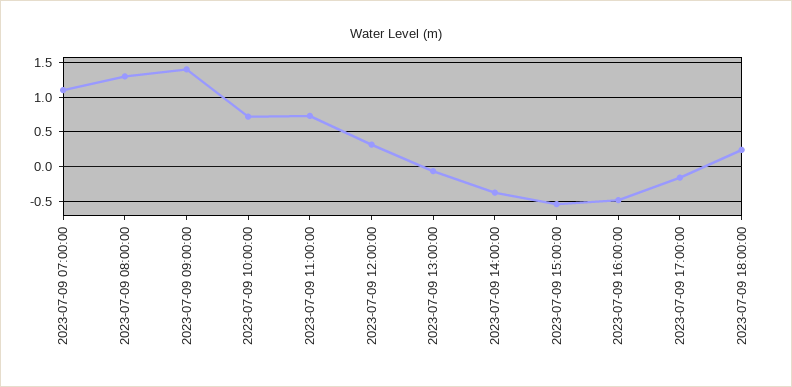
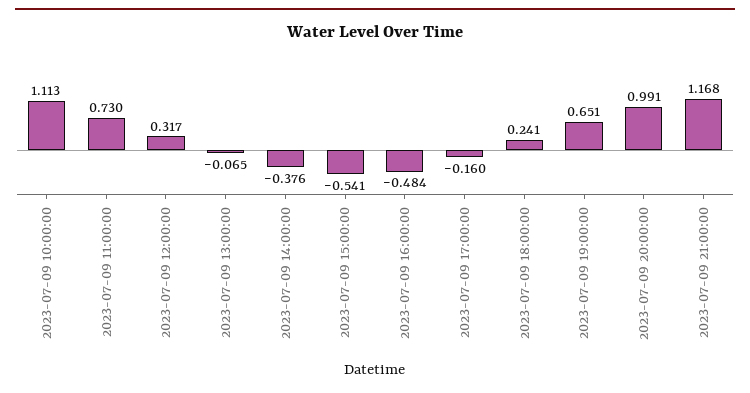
2023-07-09 07:00:00: 1.1 -> none
2023-07-09 08:00:00: 1.3 -> none
2023-07-09 09:00:00: 1.4 -> none
2023-07-09 10:00:00: 0.7 -> 1.113
2023-07-09 19:00:00: none -> 0.651
2023-07-09 20:00:00: none -> 0.991
2023-07-09 21:00:00: none -> 1.168

